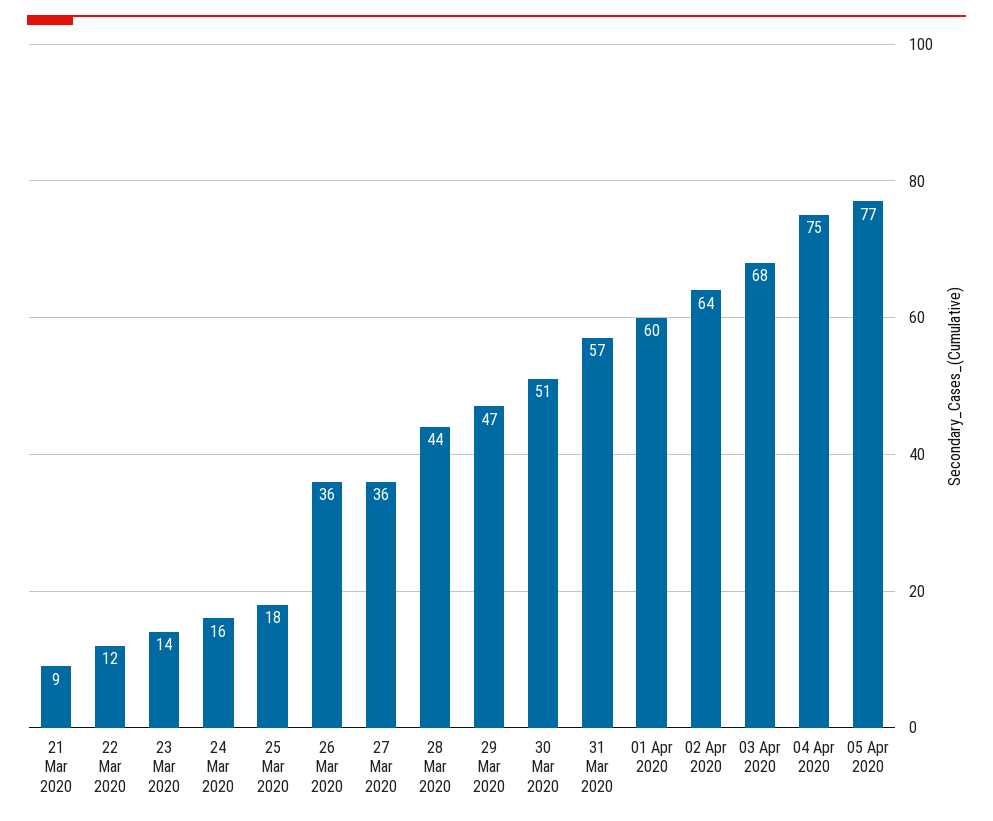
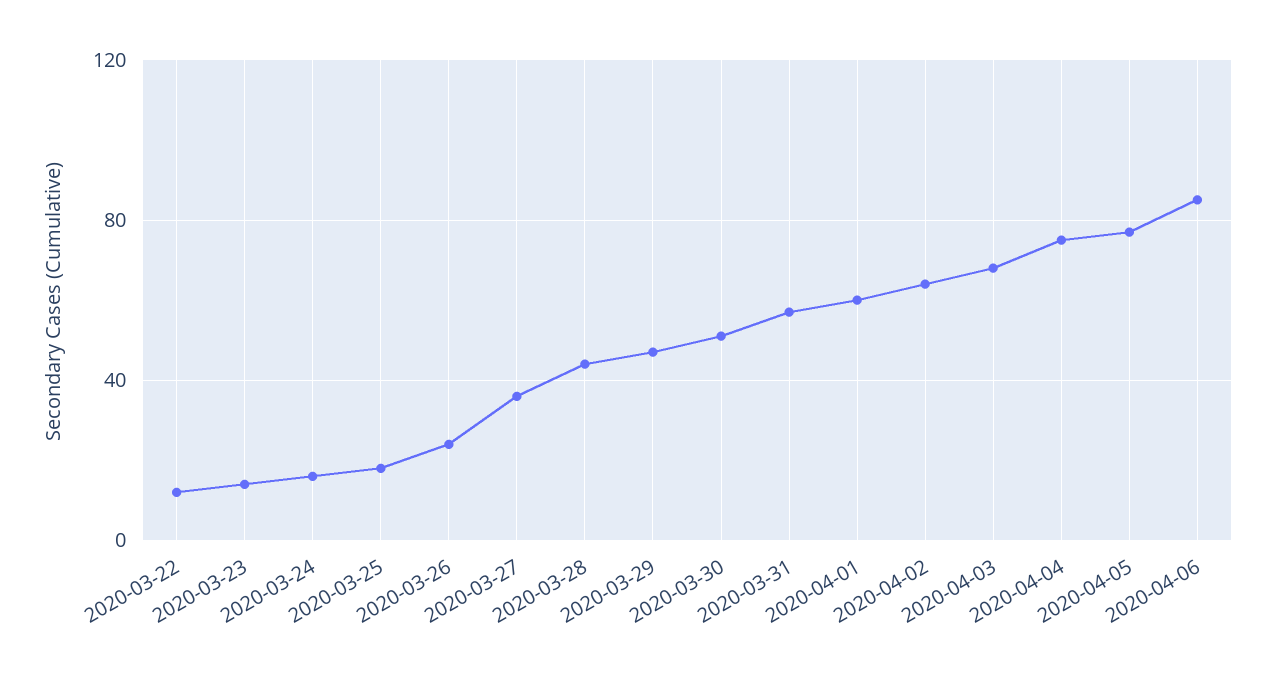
21 Mar 2020: 9 -> none
26 Mar 2020: 36 -> 25
2020-04-06: none -> 85

